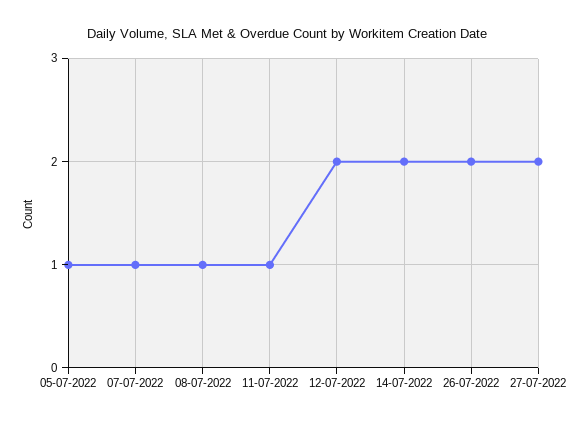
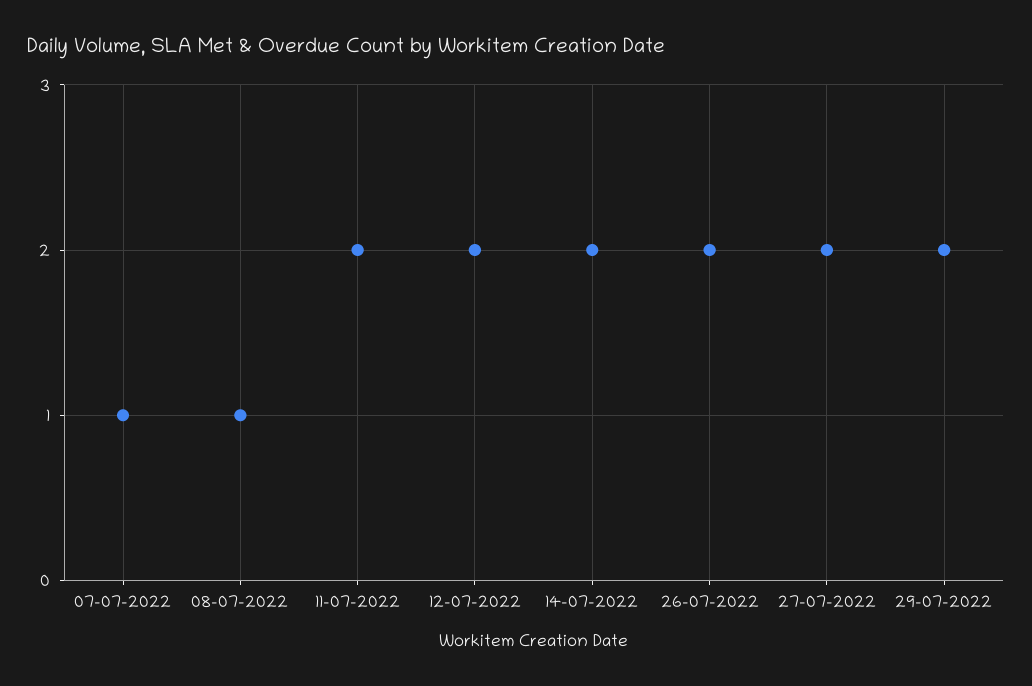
05-07-2022: 1 -> none
11-07-2022: 1 -> 2
29-07-2022: none -> 2

